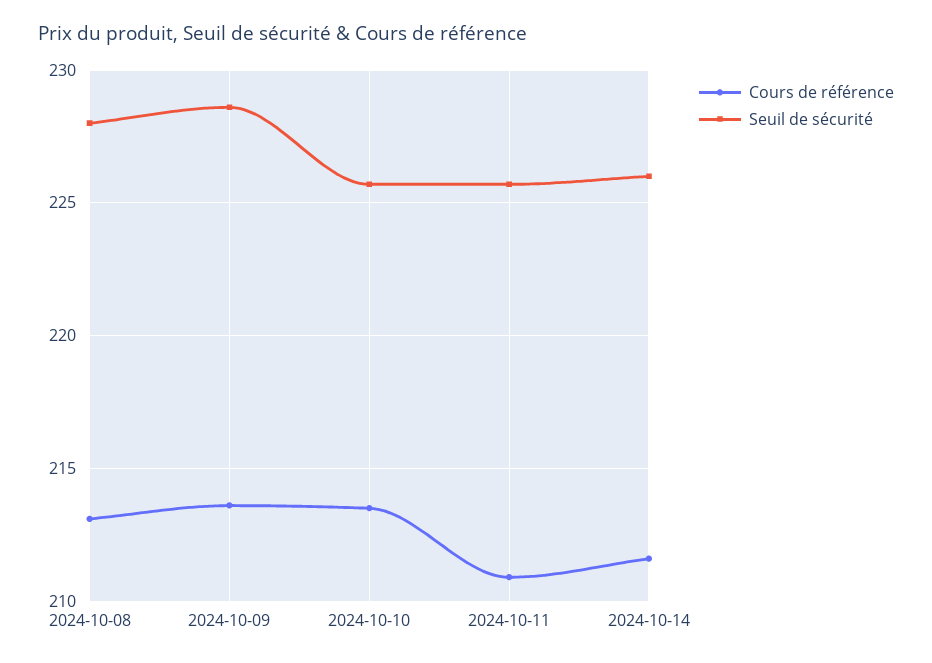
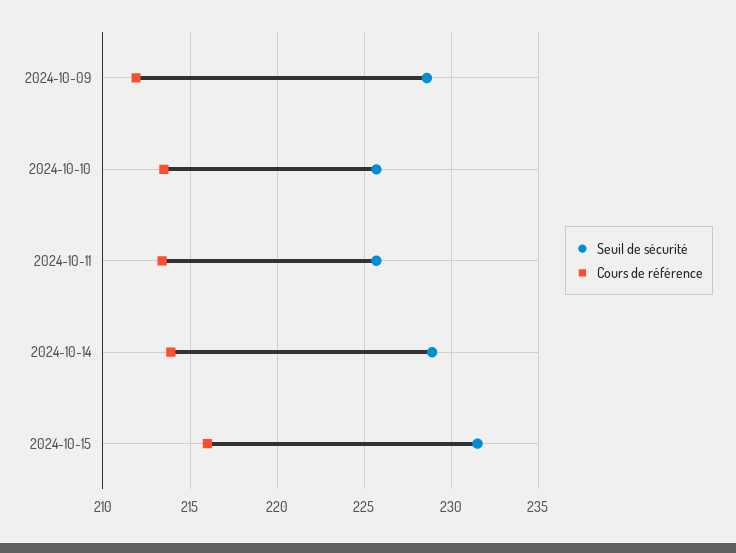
Cours de référence, 2024-10-08: 213 -> none
Seuil de sécurité, 2024-10-08: 228 -> none
Cours de référence, 2024-10-09: 213.5 -> 212
Cours de référence, 2024-10-11: 211 -> 213.5
Cours de référence, 2024-10-14: 211.5 -> 214
Seuil de sécurité, 2024-10-14: 226 -> 229
Seuil de sécurité, 2024-10-15: none -> 231.5
Cours de référence, 2024-10-15: none -> 216

